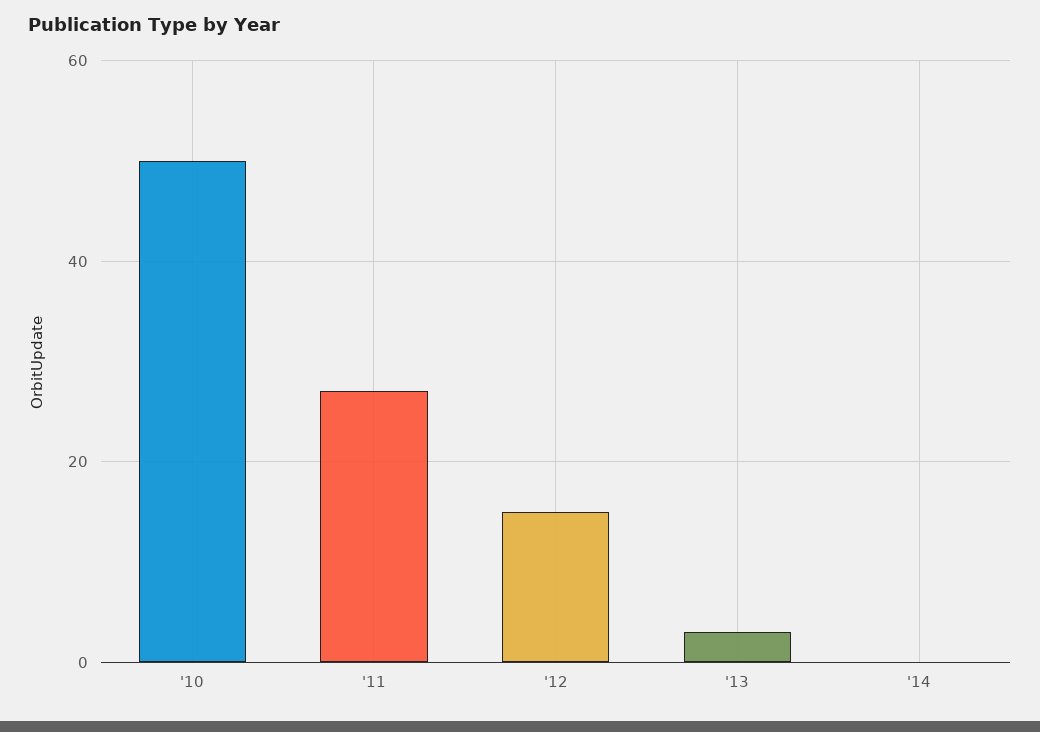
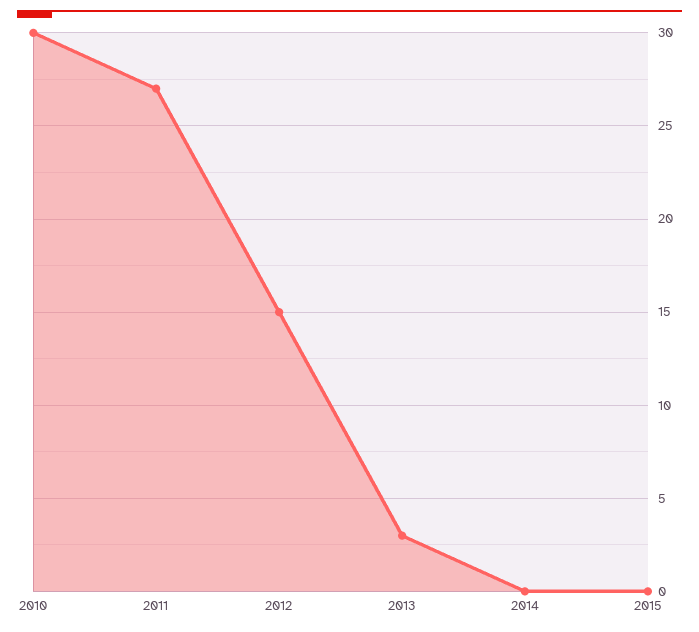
'10: 50 -> 30
2015: none -> 0

